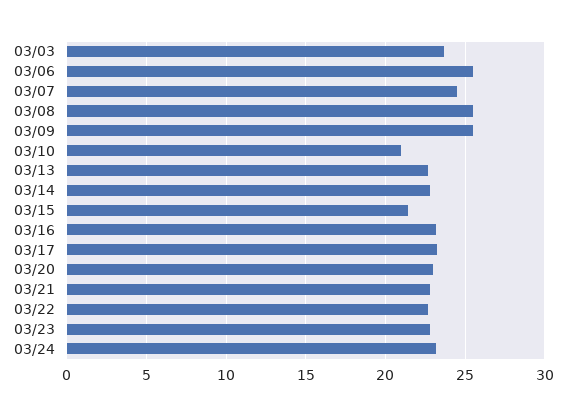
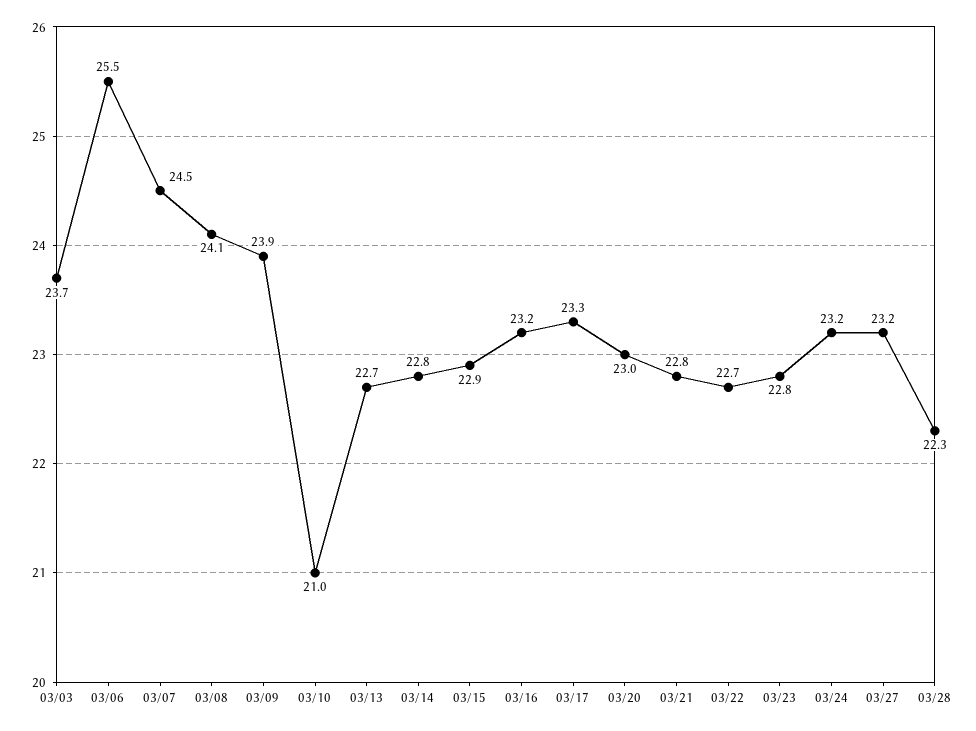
03/08: 25.5 -> 24.1
03/09: 25.5 -> 23.9
03/15: 21.5 -> 22.9
03/27: none -> 23.2
03/28: none -> 22.3

